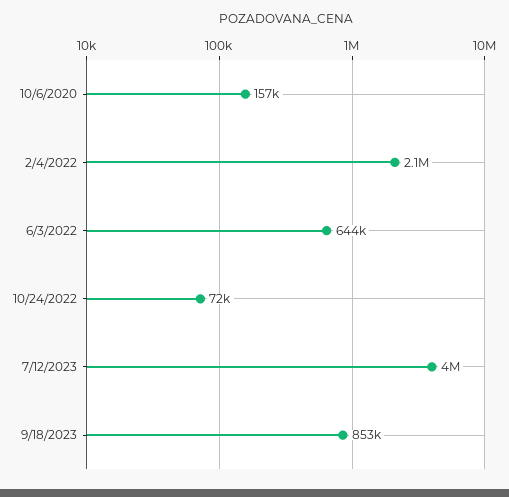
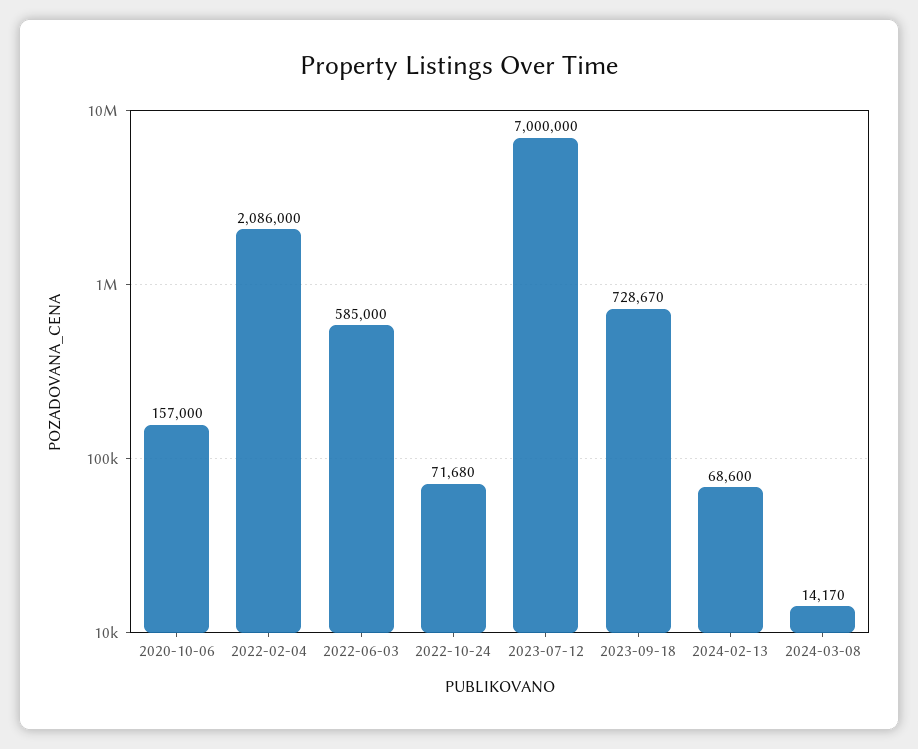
6/3/2022: 644000 -> 585000
7/12/2023: 4000000 -> 7000000
9/18/2023: 853000 -> 728670
2024-02-13: none -> 68600
2024-03-08: none -> 14170

